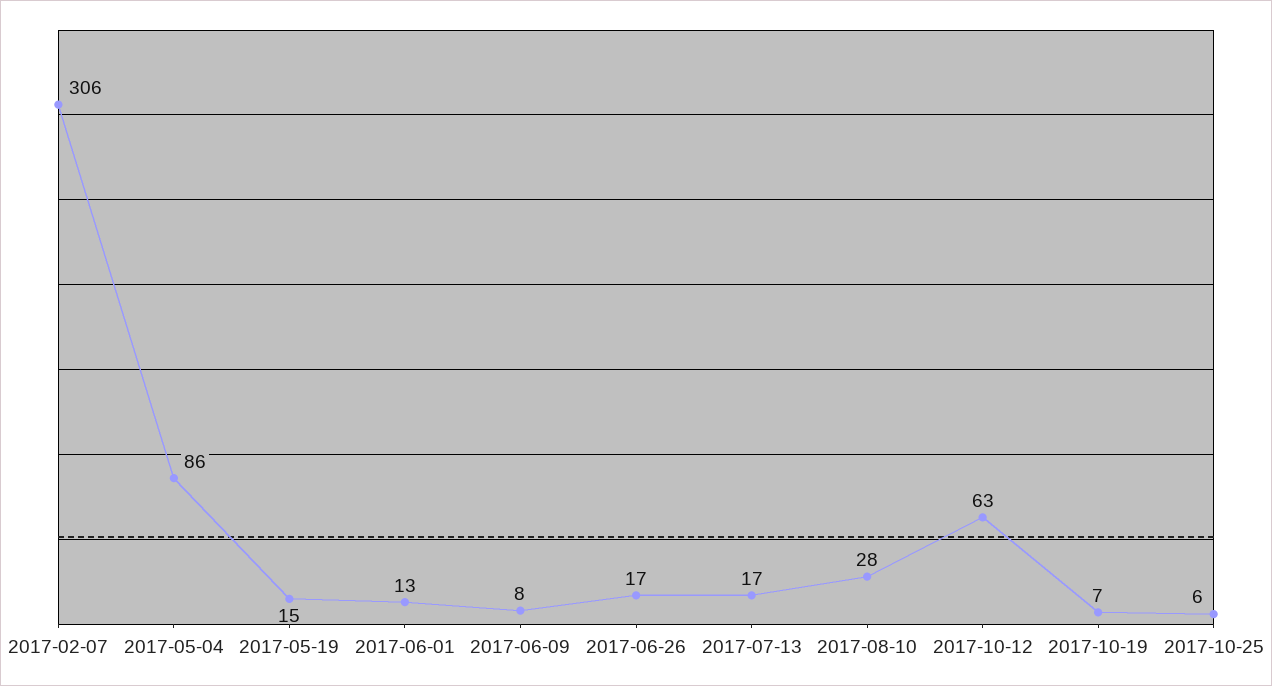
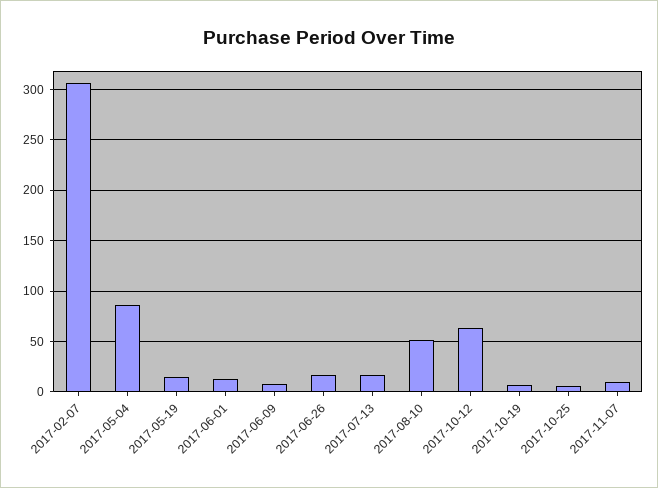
2017-08-10: 28 -> 50
2017-11-07: none -> 10

